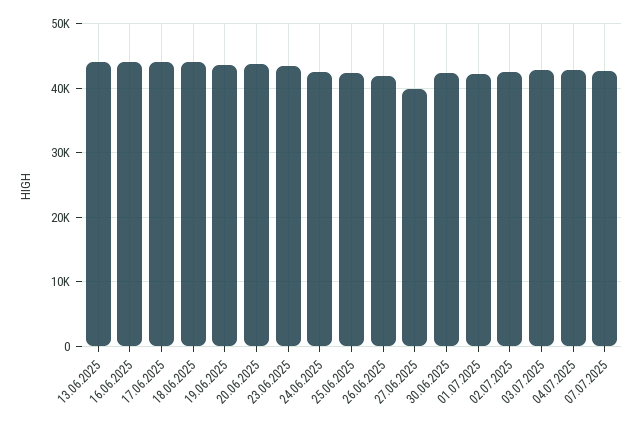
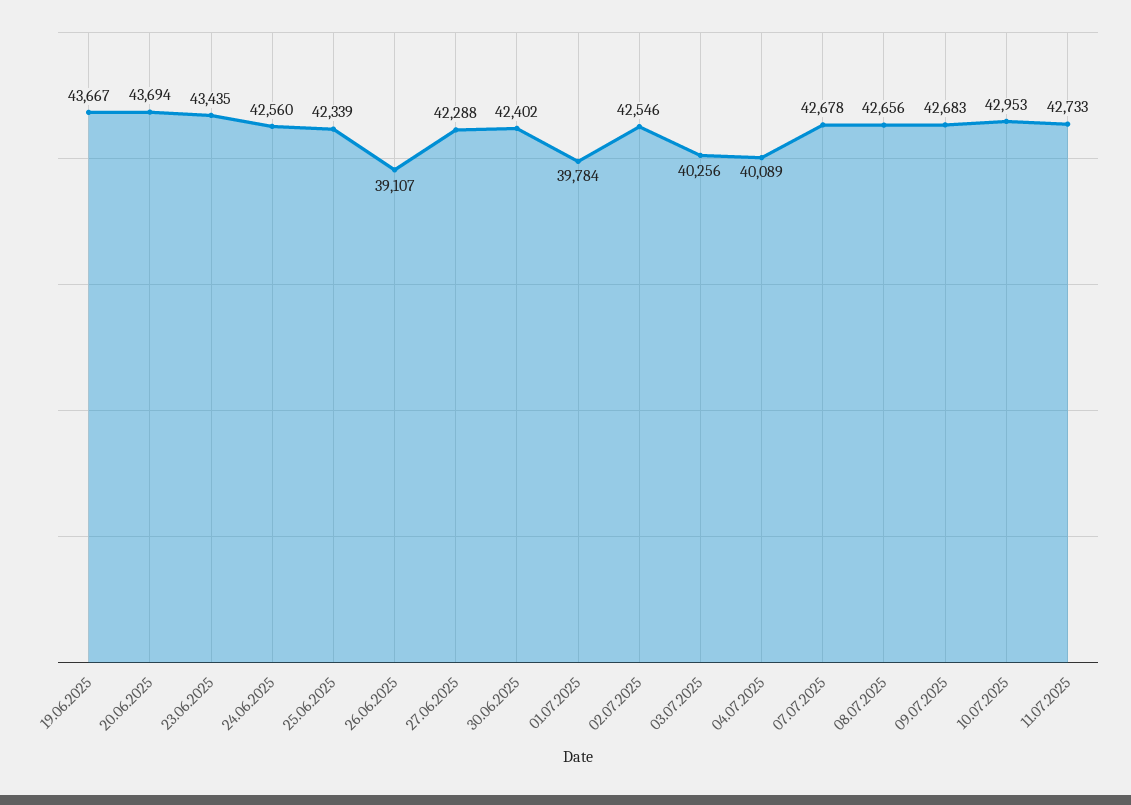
13.06.2025: 44000 -> none
16.06.2025: 44000 -> none
17.06.2025: 44000 -> none
18.06.2025: 44000 -> none
26.06.2025: 42000 -> 39107
27.06.2025: 40000 -> 42288
01.07.2025: 42000 -> 39784
03.07.2025: 43000 -> 40256
04.07.2025: 43000 -> 40089
08.07.2025: none -> 42656
09.07.2025: none -> 42683
10.07.2025: none -> 42953
11.07.2025: none -> 42733

